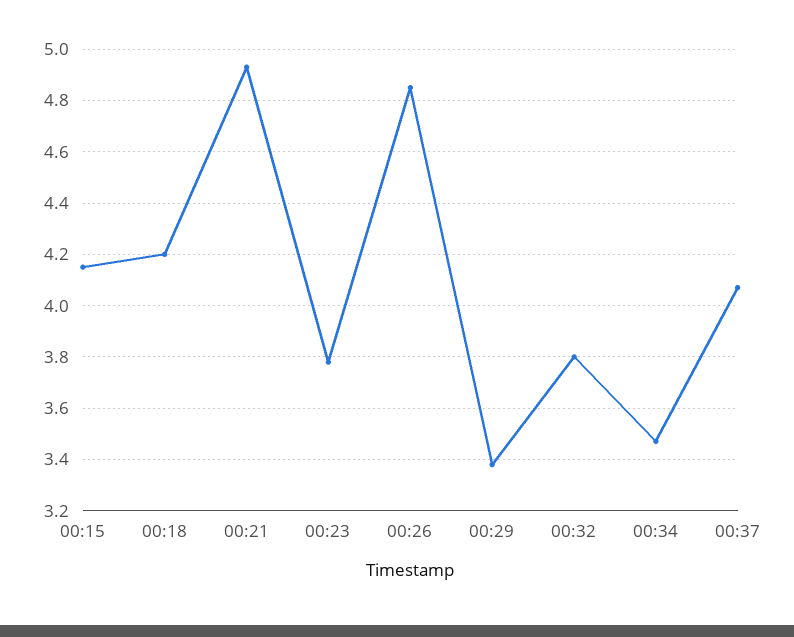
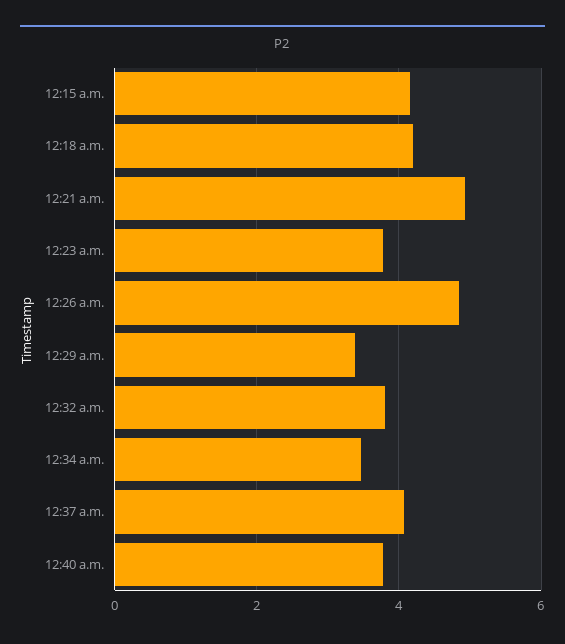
12:40 a.m.: none -> 3.8

